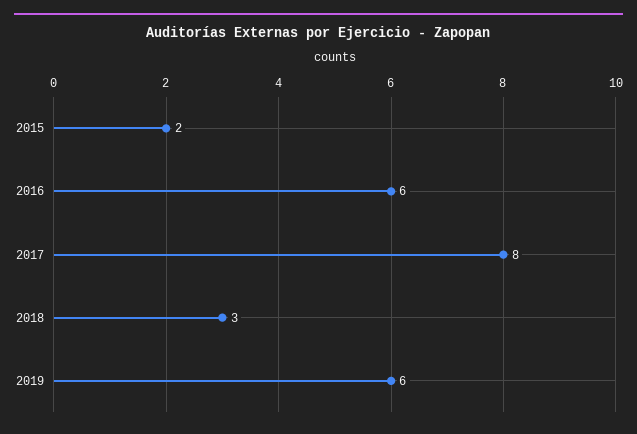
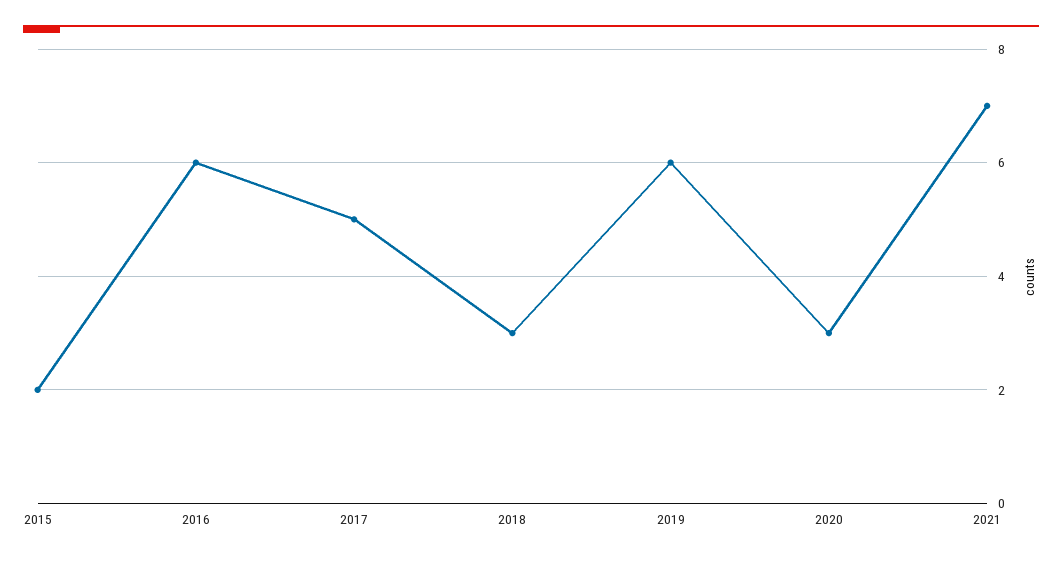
2017: 8 -> 5
2020: none -> 3
2021: none -> 7

